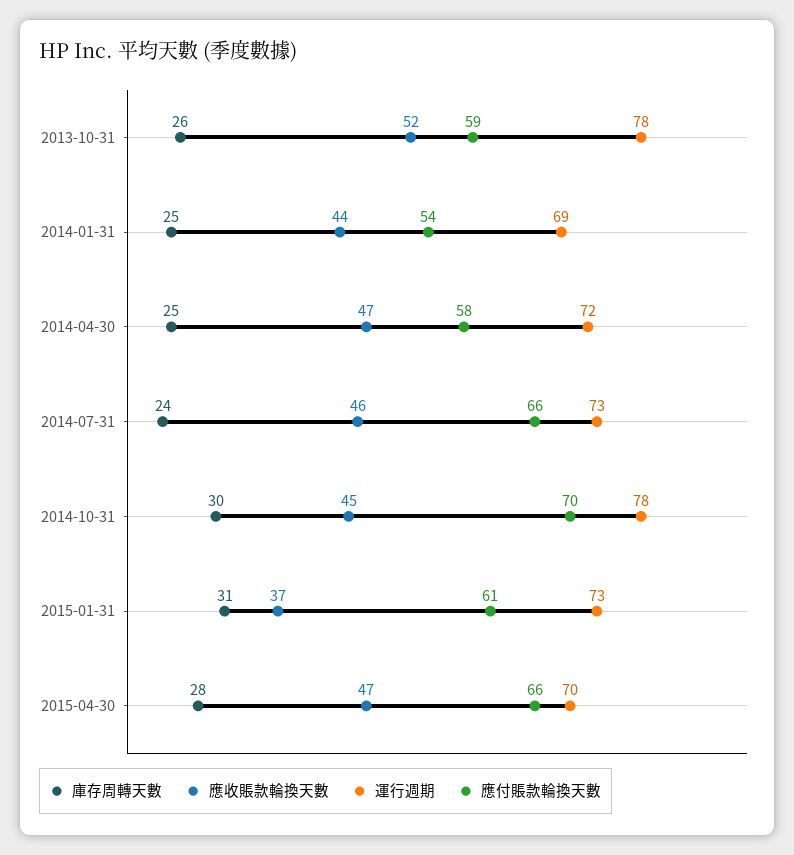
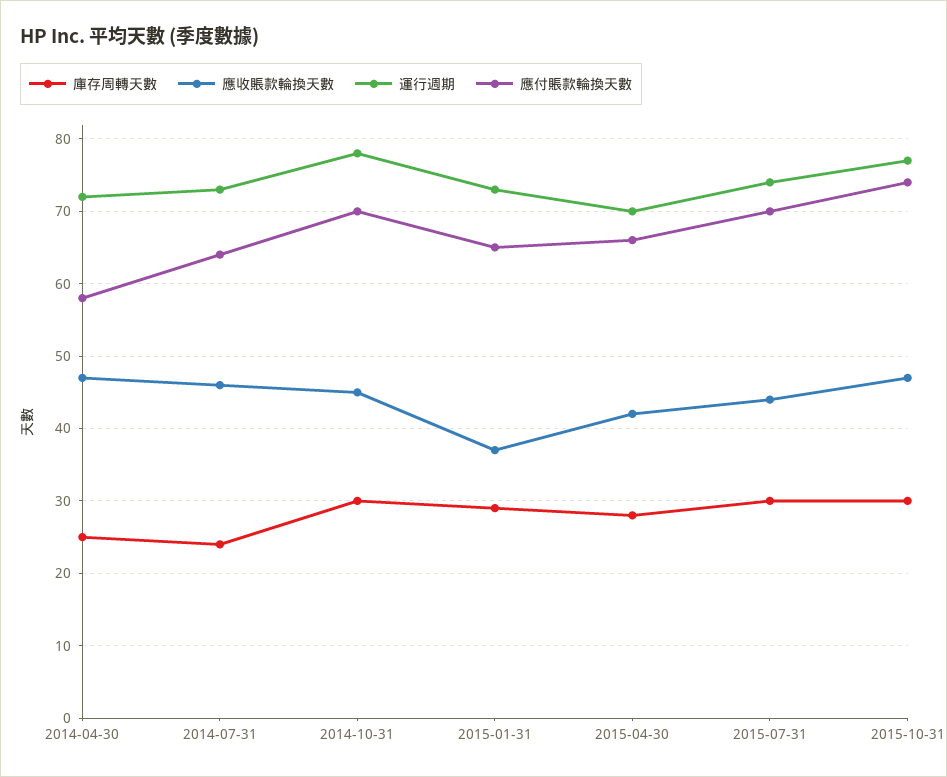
庫存周轉天數, 2013-10-31: 26 -> none
應收賬款輪換天數, 2013-10-31: 52 -> none
運行週期, 2013-10-31: 78 -> none
應付賬款輪換天數, 2013-10-31: 59 -> none
庫存周轉天數, 2014-01-31: 25 -> none
應收賬款輪換天數, 2014-01-31: 44 -> none
運行週期, 2014-01-31: 69 -> none
應付賬款輪換天數, 2014-01-31: 54 -> none
應付賬款輪換天數, 2014-07-31: 66 -> 64
庫存周轉天數, 2015-01-31: 31 -> 29
應付賬款輪換天數, 2015-01-31: 61 -> 65
應收賬款輪換天數, 2015-04-30: 47 -> 42
庫存周轉天數, 2015-07-31: none -> 30
應收賬款輪換天數, 2015-07-31: none -> 44
運行週期, 2015-07-31: none -> 74
應付賬款輪換天數, 2015-07-31: none -> 70
庫存周轉天數, 2015-10-31: none -> 30
應收賬款輪換天數, 2015-10-31: none -> 47
運行週期, 2015-10-31: none -> 77
應付賬款輪換天數, 2015-10-31: none -> 74

